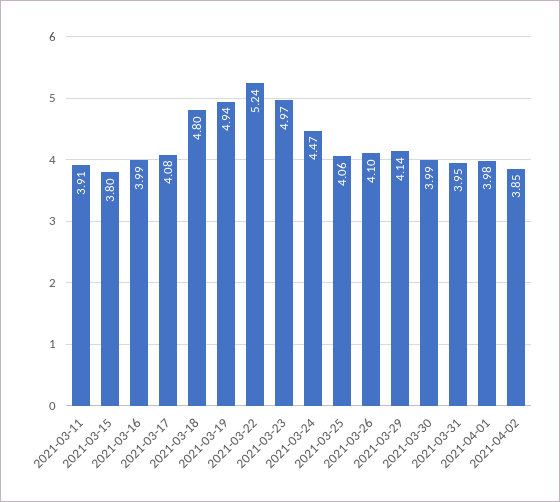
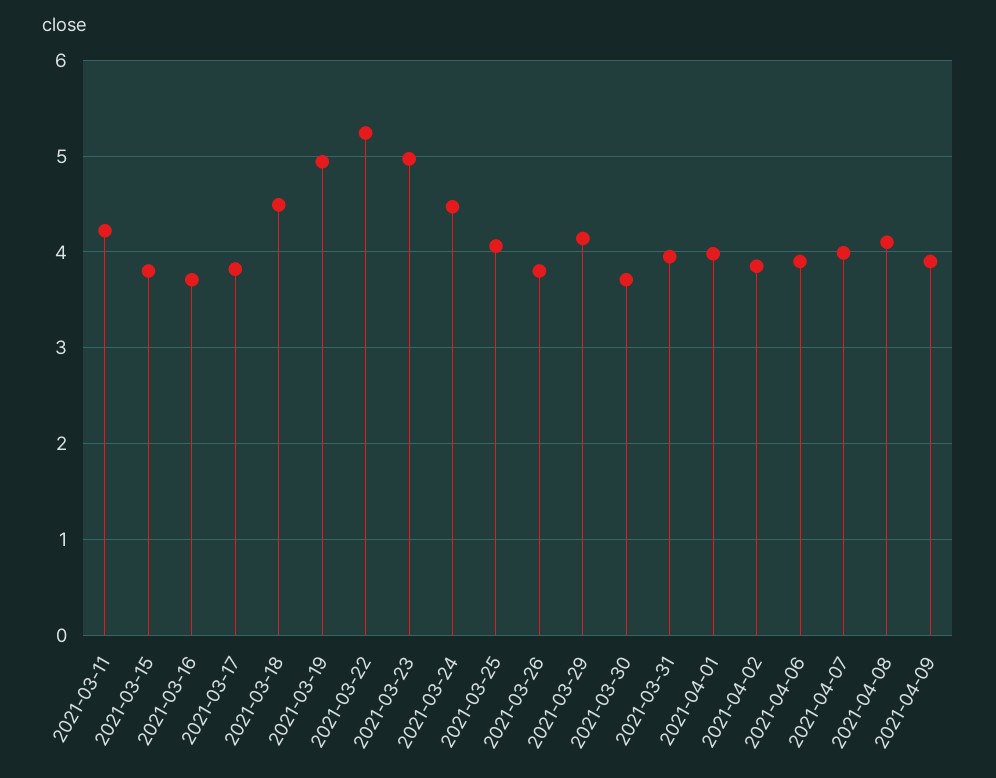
2021-03-11: 3.91 -> 4.2
2021-03-16: 3.99 -> 3.7
2021-03-17: 4.08 -> 3.8
2021-03-18: 4.8 -> 4.5
2021-03-26: 4.1 -> 3.8
2021-03-30: 3.99 -> 3.7
2021-04-06: none -> 3.9
2021-04-07: none -> 4
2021-04-08: none -> 4.1
2021-04-09: none -> 3.9

